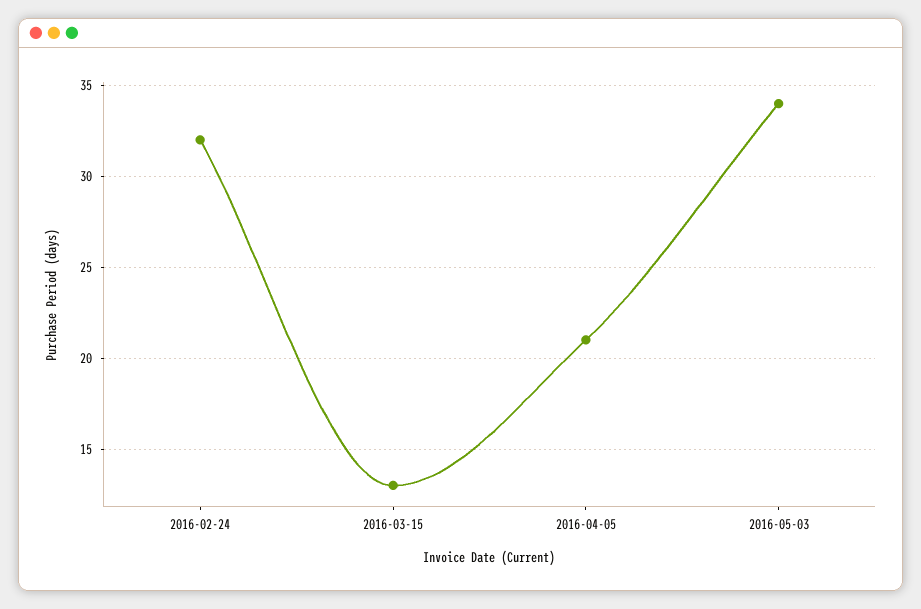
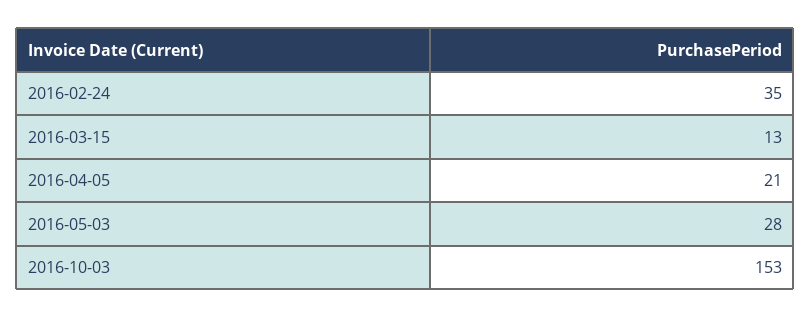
2016-02-24: 32 -> 35
2016-05-03: 34 -> 28
2016-10-03: none -> 153

